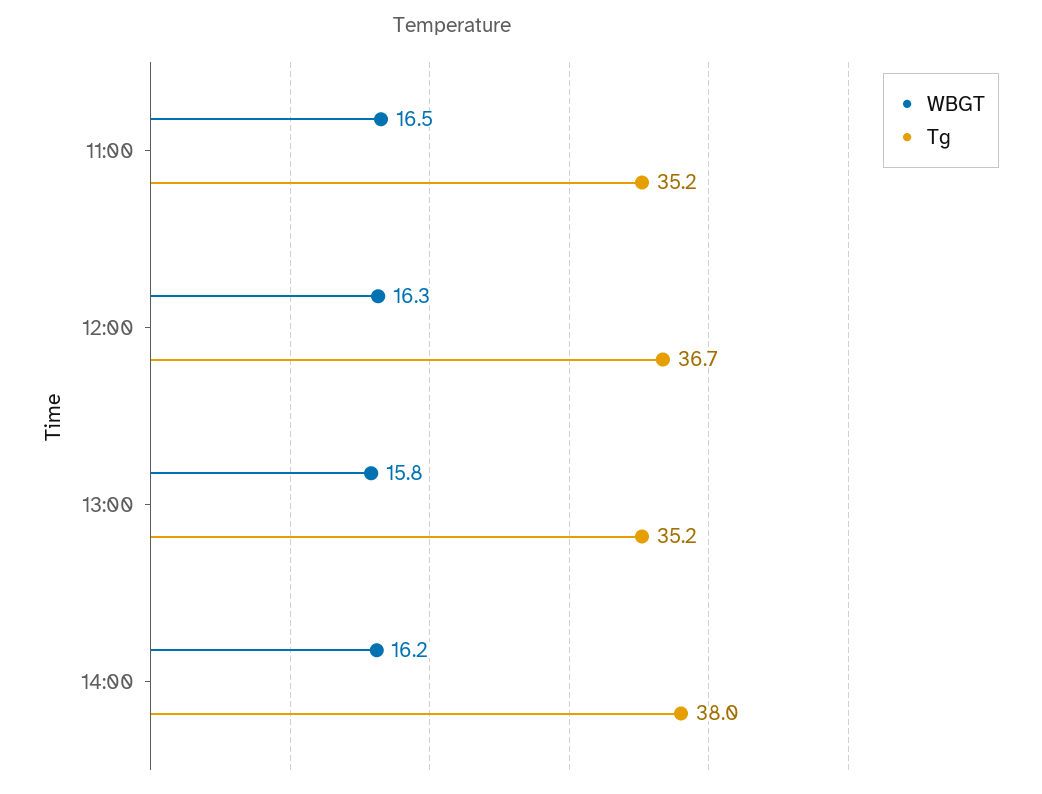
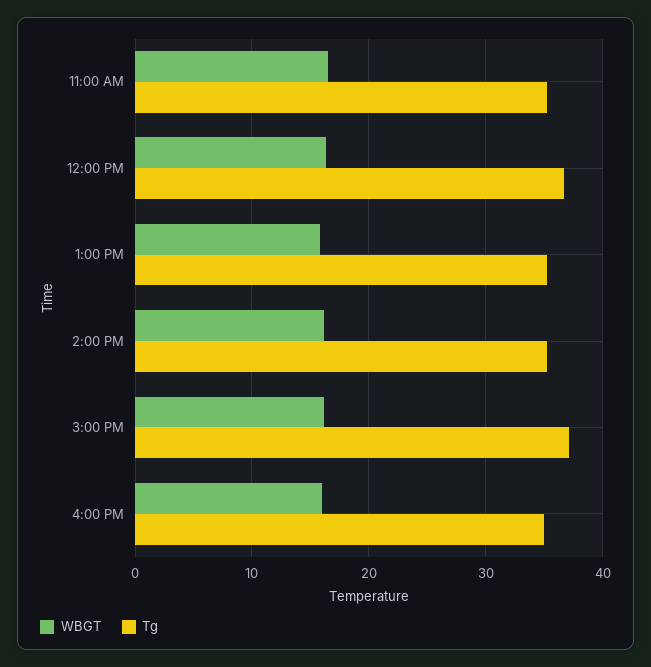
Tg, 14:00: 38 -> 35
WBGT, 3:00 PM: none -> 16
Tg, 3:00 PM: none -> 37
WBGT, 4:00 PM: none -> 16
Tg, 4:00 PM: none -> 35

